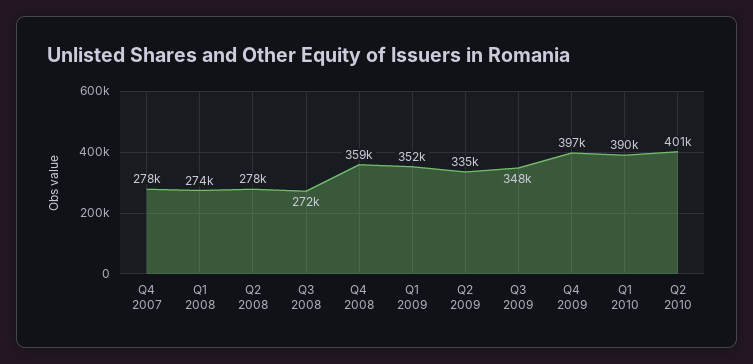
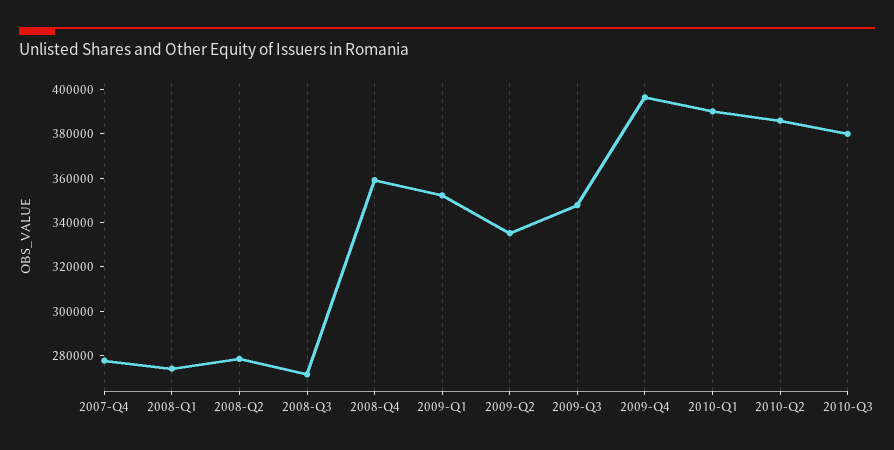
Q2 2010: 401000 -> 385000
2010-Q3: none -> 380000

